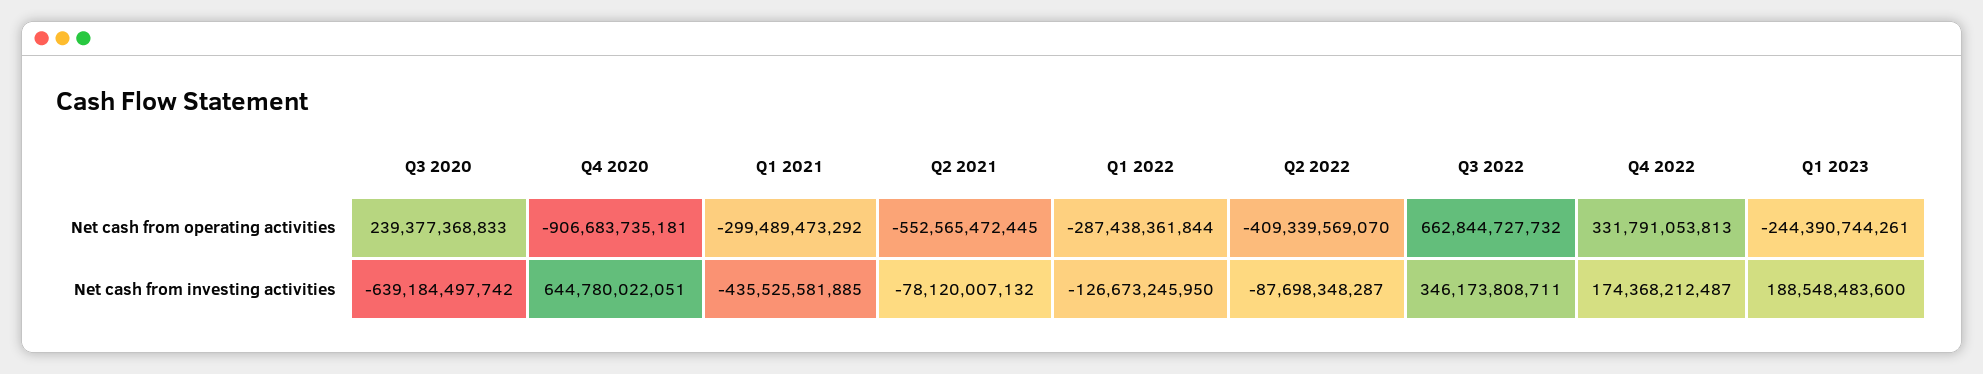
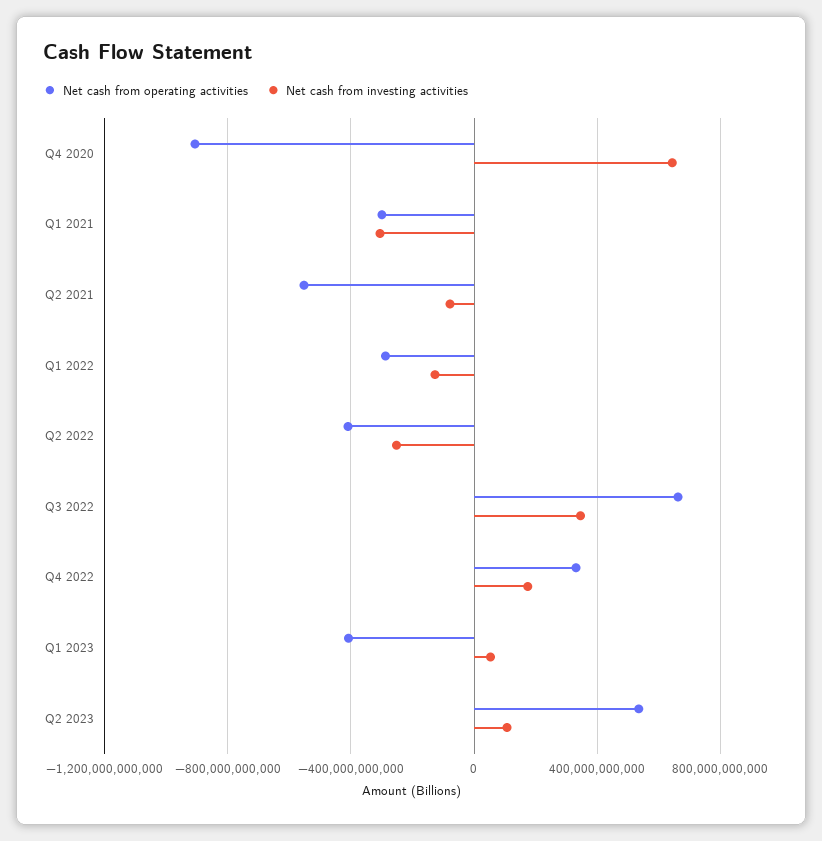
Net cash from operating activities, Q3 2020: 239377368833 -> none
Net cash from operating activities, Q1 2023: -244390744261 -> -400000000000
Net cash from investing activities, Q3 2020: -639184497742 -> none
Net cash from investing activities, Q1 2021: -435525581885 -> -300000000000
Net cash from investing activities, Q2 2022: -87698348287 -> -250000000000
Net cash from investing activities, Q1 2023: 188548483600 -> 50000000000
Net cash from operating activities, Q2 2023: none -> 550000000000
Net cash from investing activities, Q2 2023: none -> 100000000000

